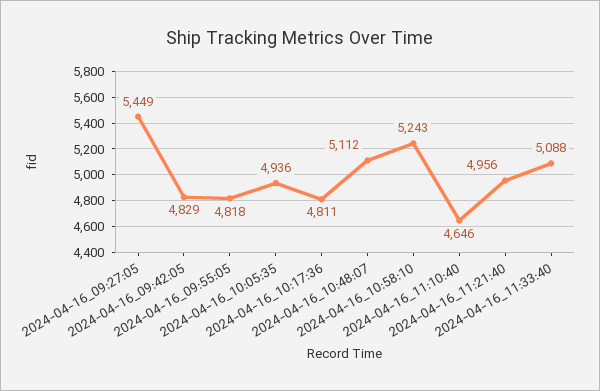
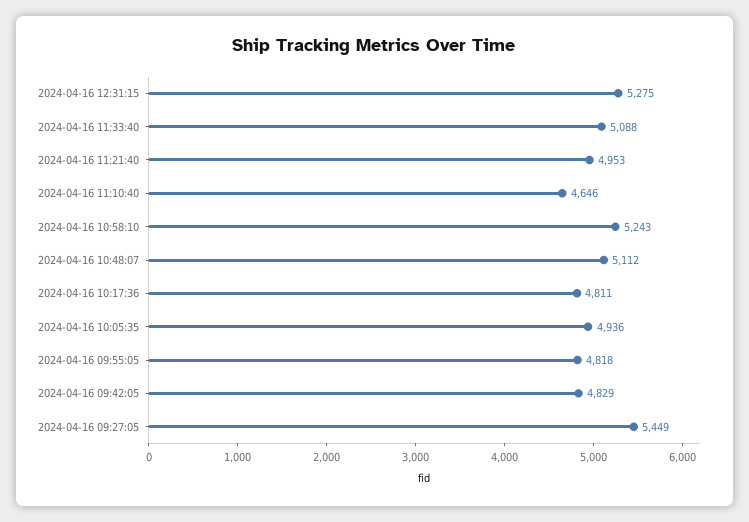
2024-04-16_11:21:40: 4956 -> 4953
2024-04-16 12:31:15: none -> 5275

